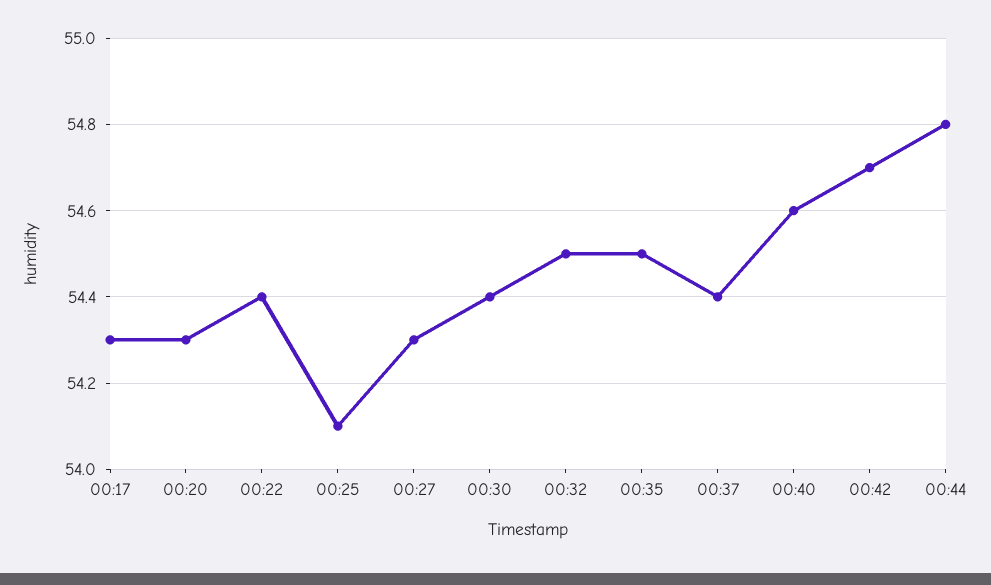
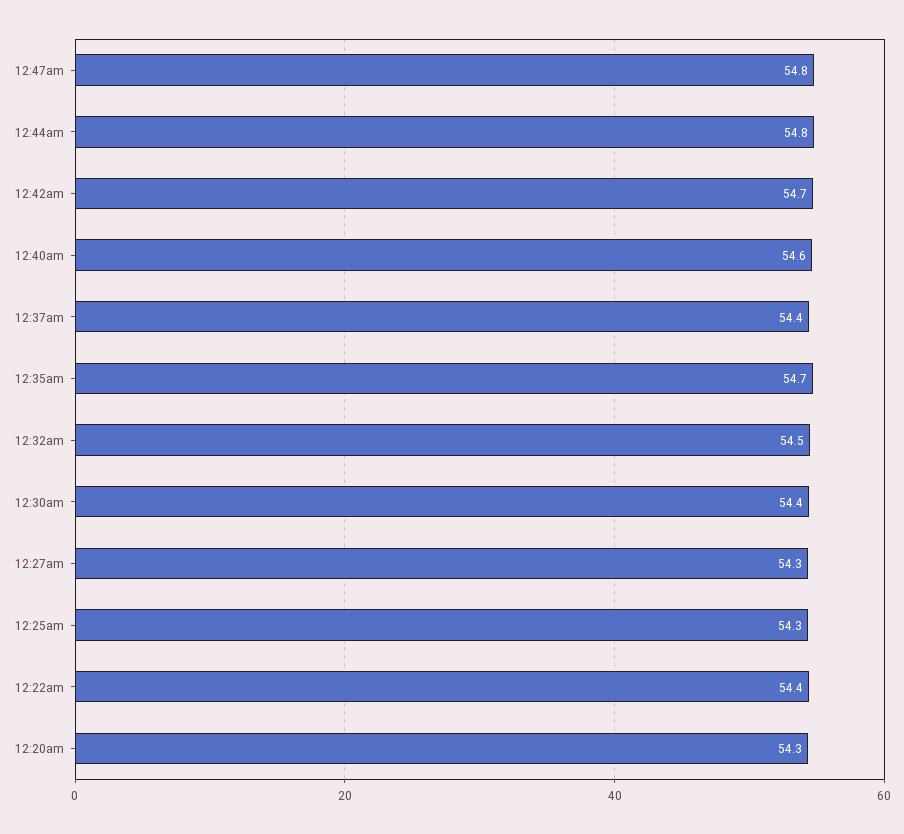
00:17: 54.3 -> none
00:25: 54.1 -> 54.3
00:35: 54.5 -> 54.7
12:47am: none -> 54.8

